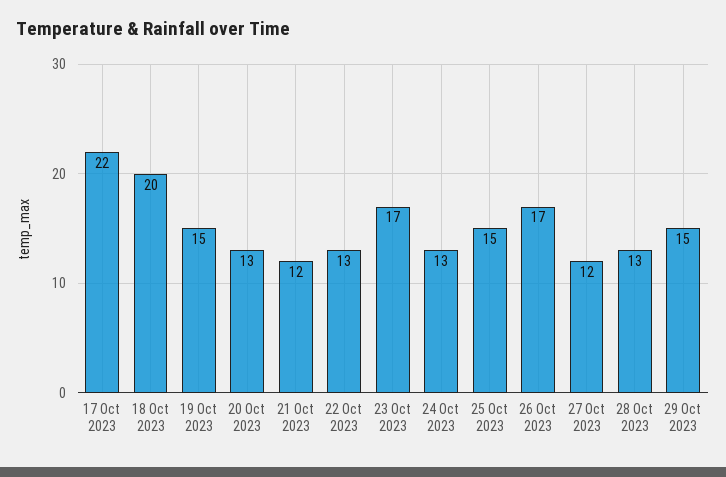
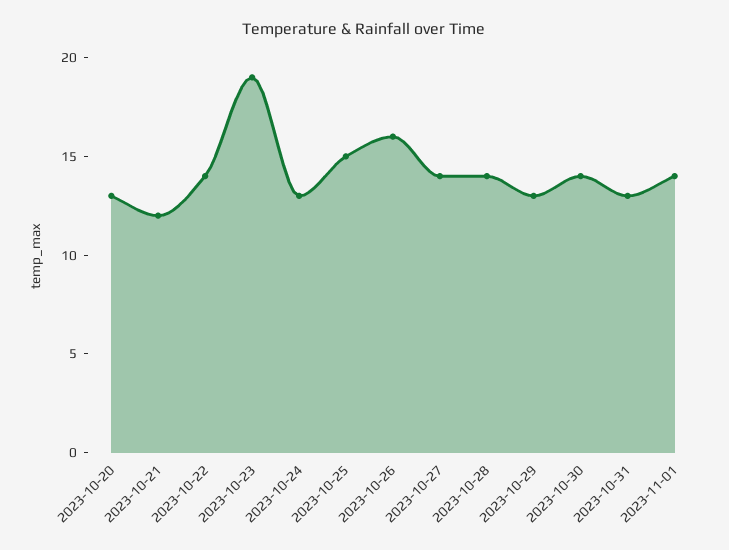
17 Oct 2023: 22 -> none
18 Oct 2023: 20 -> none
19 Oct 2023: 15 -> none
22 Oct 2023: 13 -> 14
23 Oct 2023: 17 -> 19
26 Oct 2023: 17 -> 16
27 Oct 2023: 12 -> 14
28 Oct 2023: 13 -> 14
29 Oct 2023: 15 -> 13
2023-10-30: none -> 14
2023-10-31: none -> 13
2023-11-01: none -> 14

